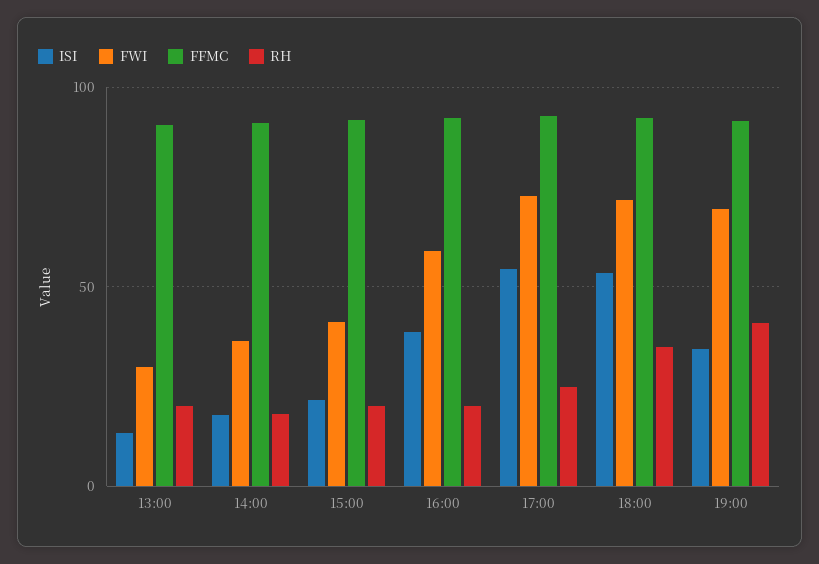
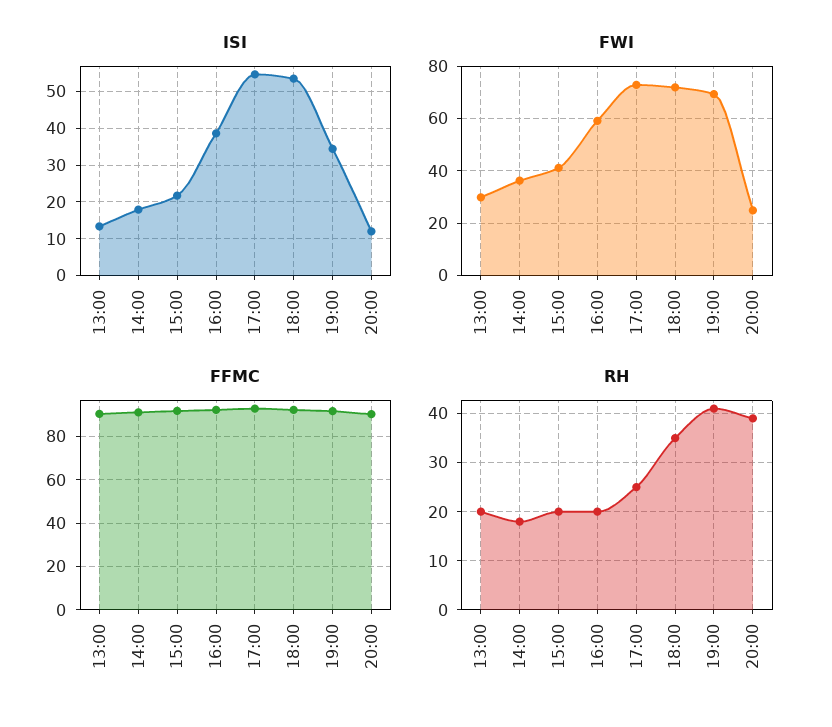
ISI, 20:00: none -> 12
FWI, 20:00: none -> 25
FFMC, 20:00: none -> 90
RH, 20:00: none -> 40

